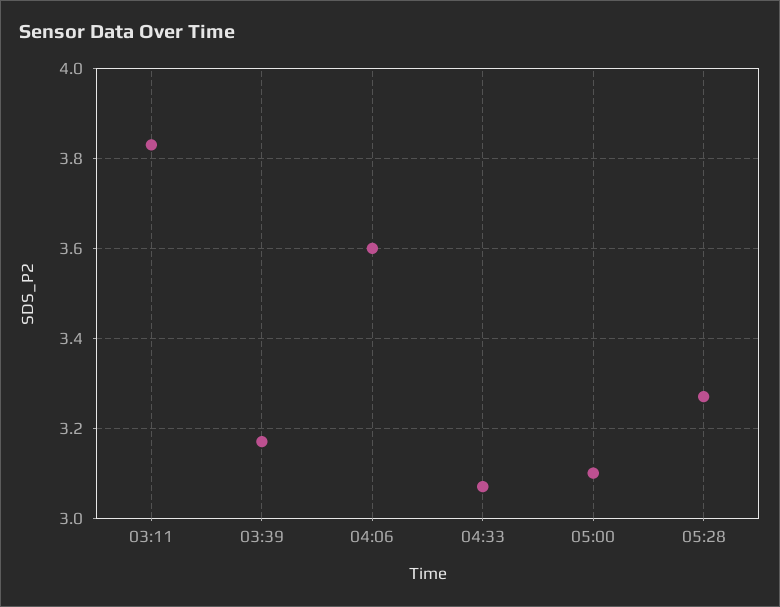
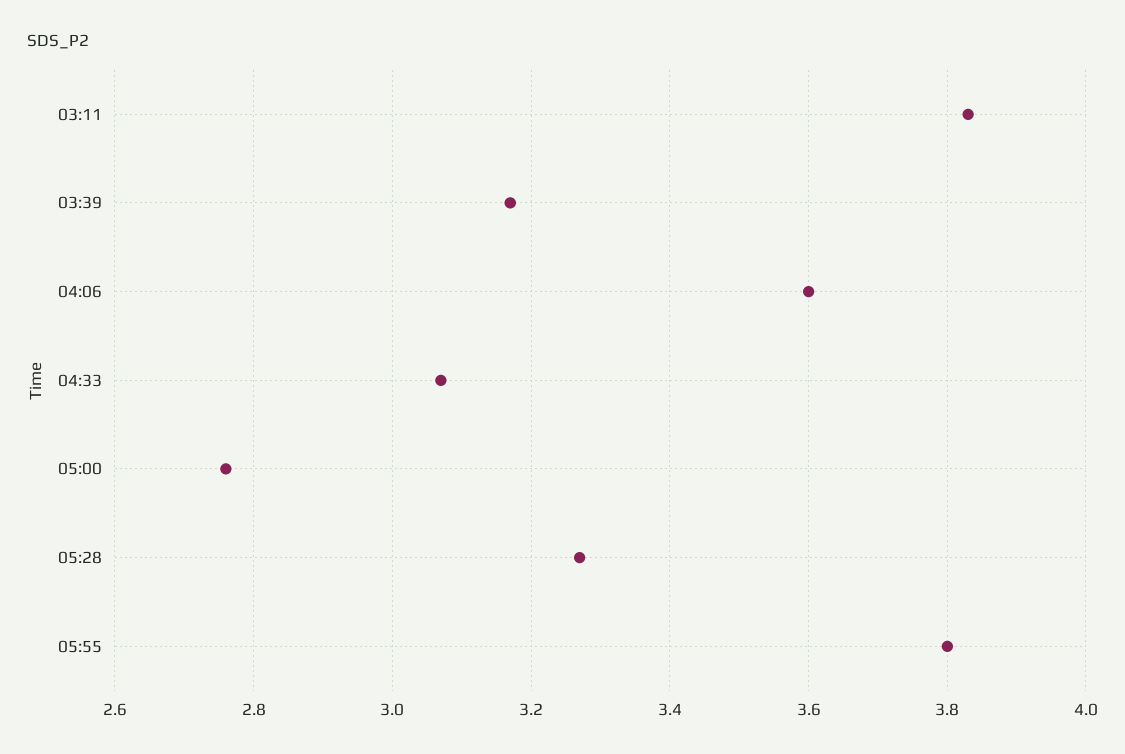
05:00: 3.1 -> 2.75
05:55: none -> 3.8

